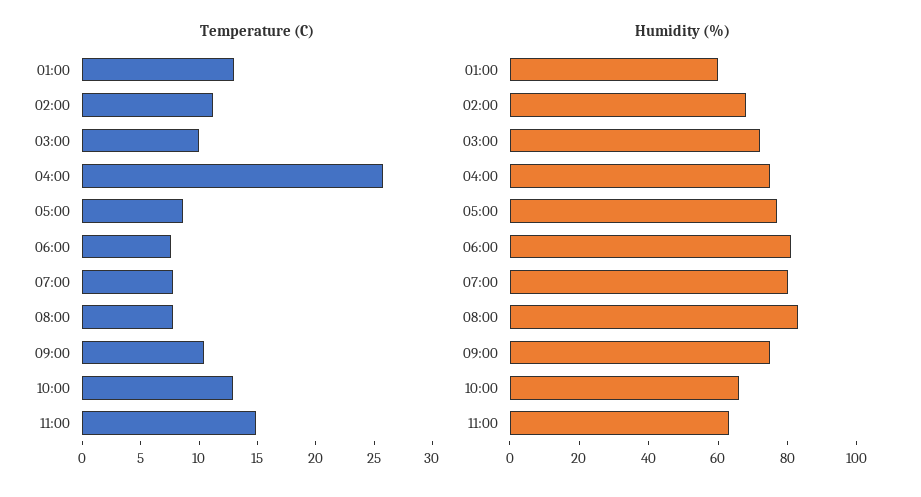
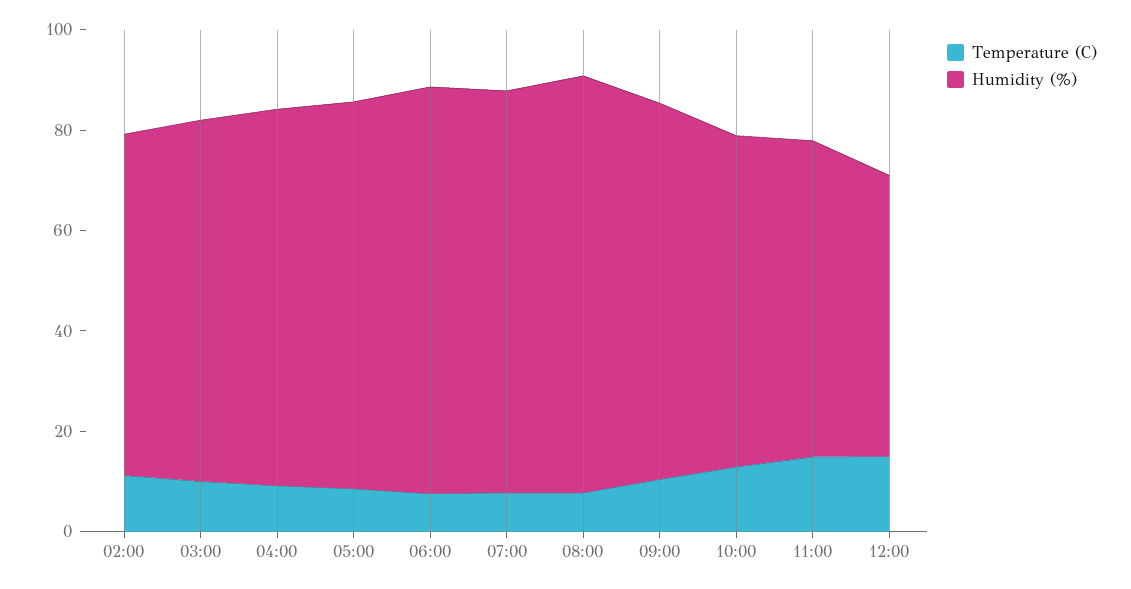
Temperature (C), 01:00: 13 -> none
Temperature (C), 04:00: 26 -> 10
Humidity (%), 01:00: 60 -> none
Temperature (C), 12:00: none -> 15
Humidity (%), 12:00: none -> 55

